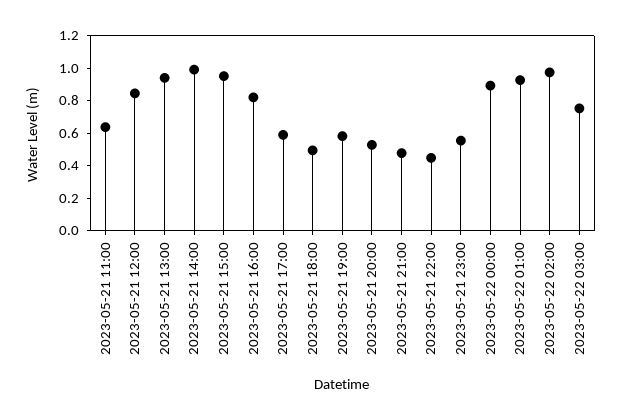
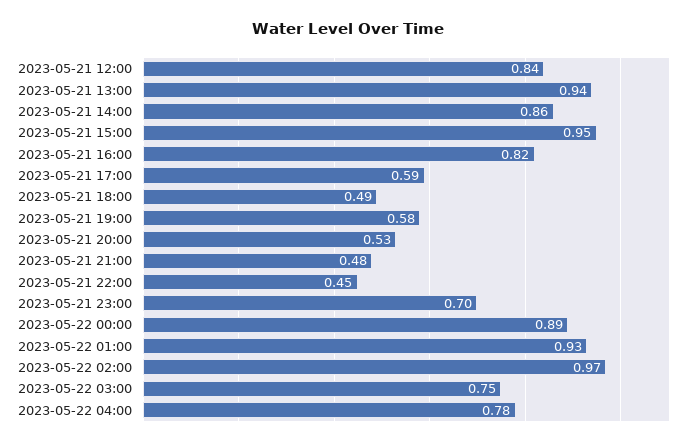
2023-05-21 11:00: 0.65 -> none
2023-05-21 14:00: 1 -> 0.86
2023-05-21 23:00: 0.55 -> 0.7
2023-05-22 04:00: none -> 0.78

